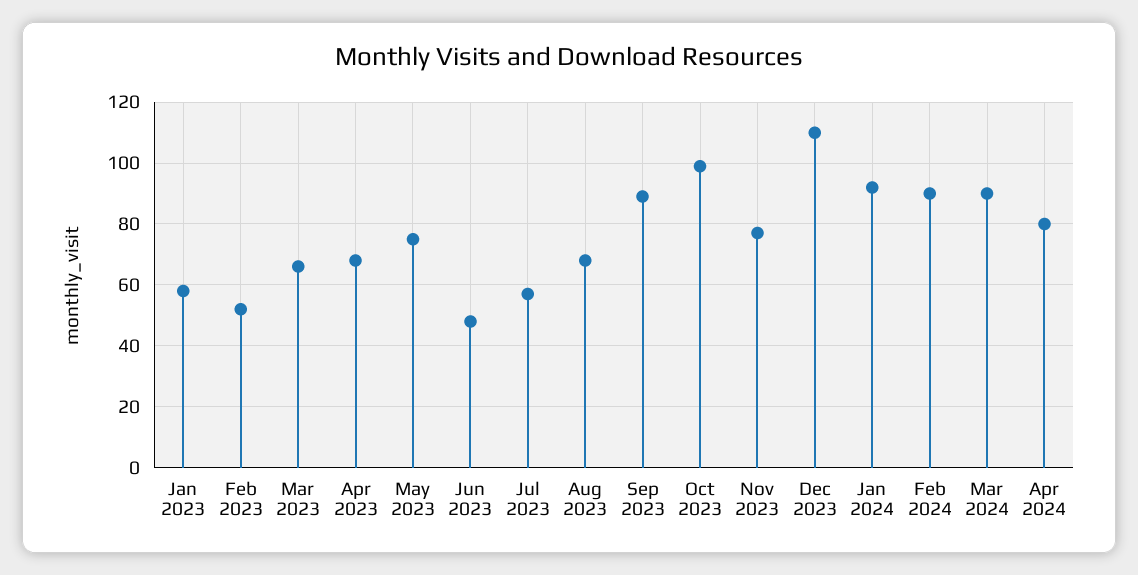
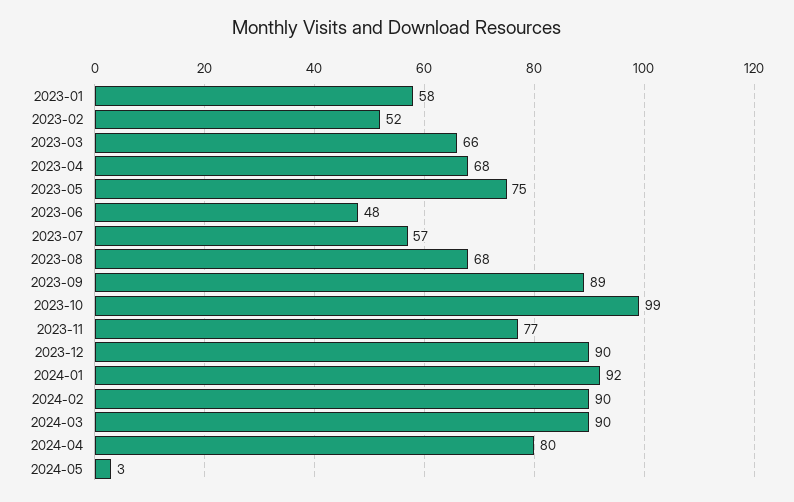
Dec 2023: 110 -> 90
2024-05: none -> 3

